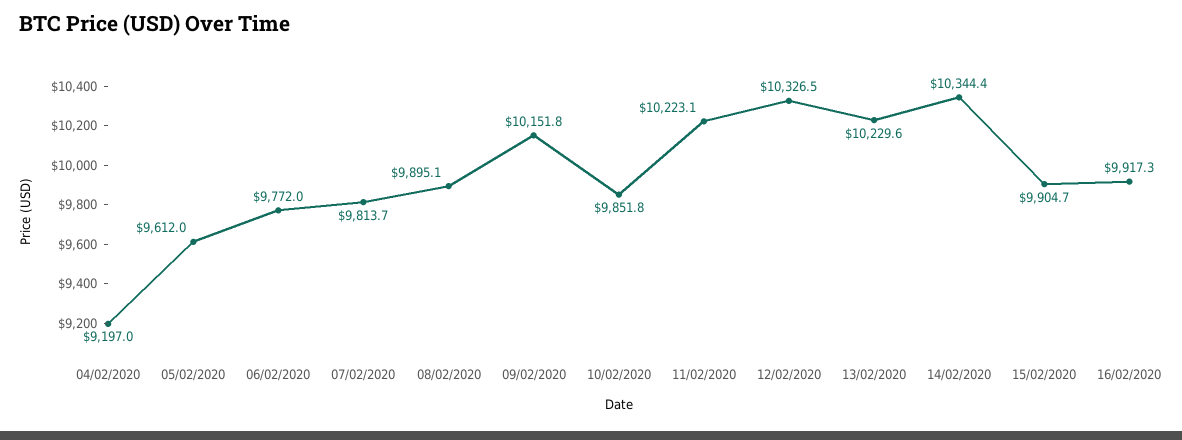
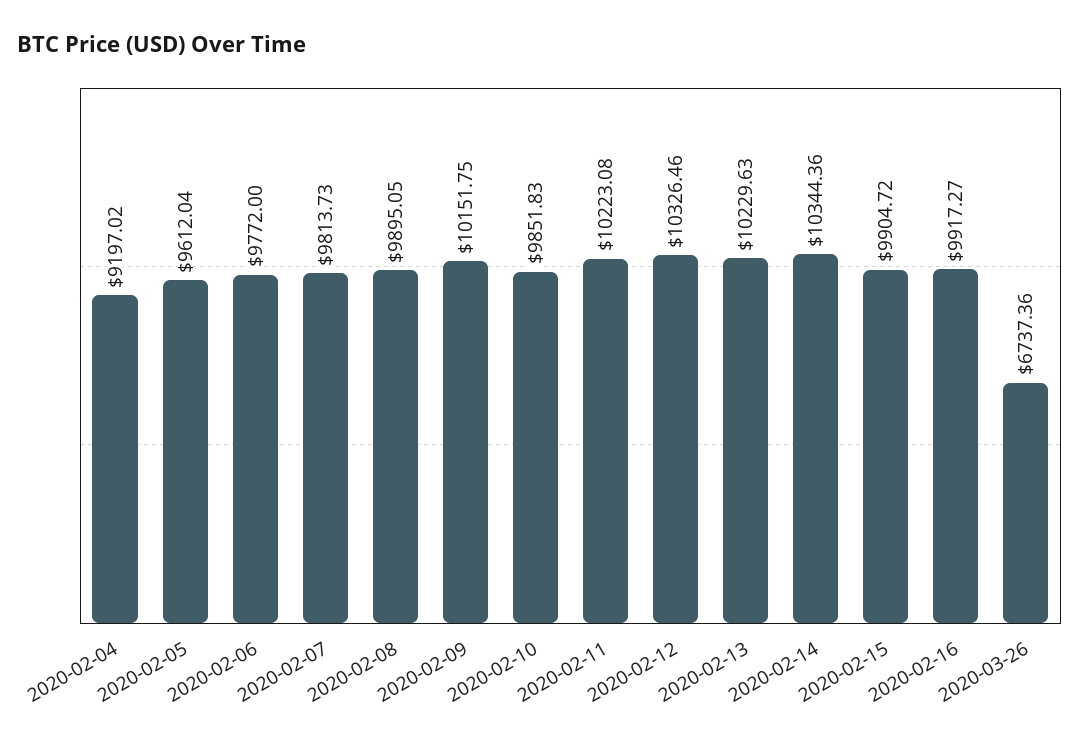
2020-03-26: none -> 6737.36

